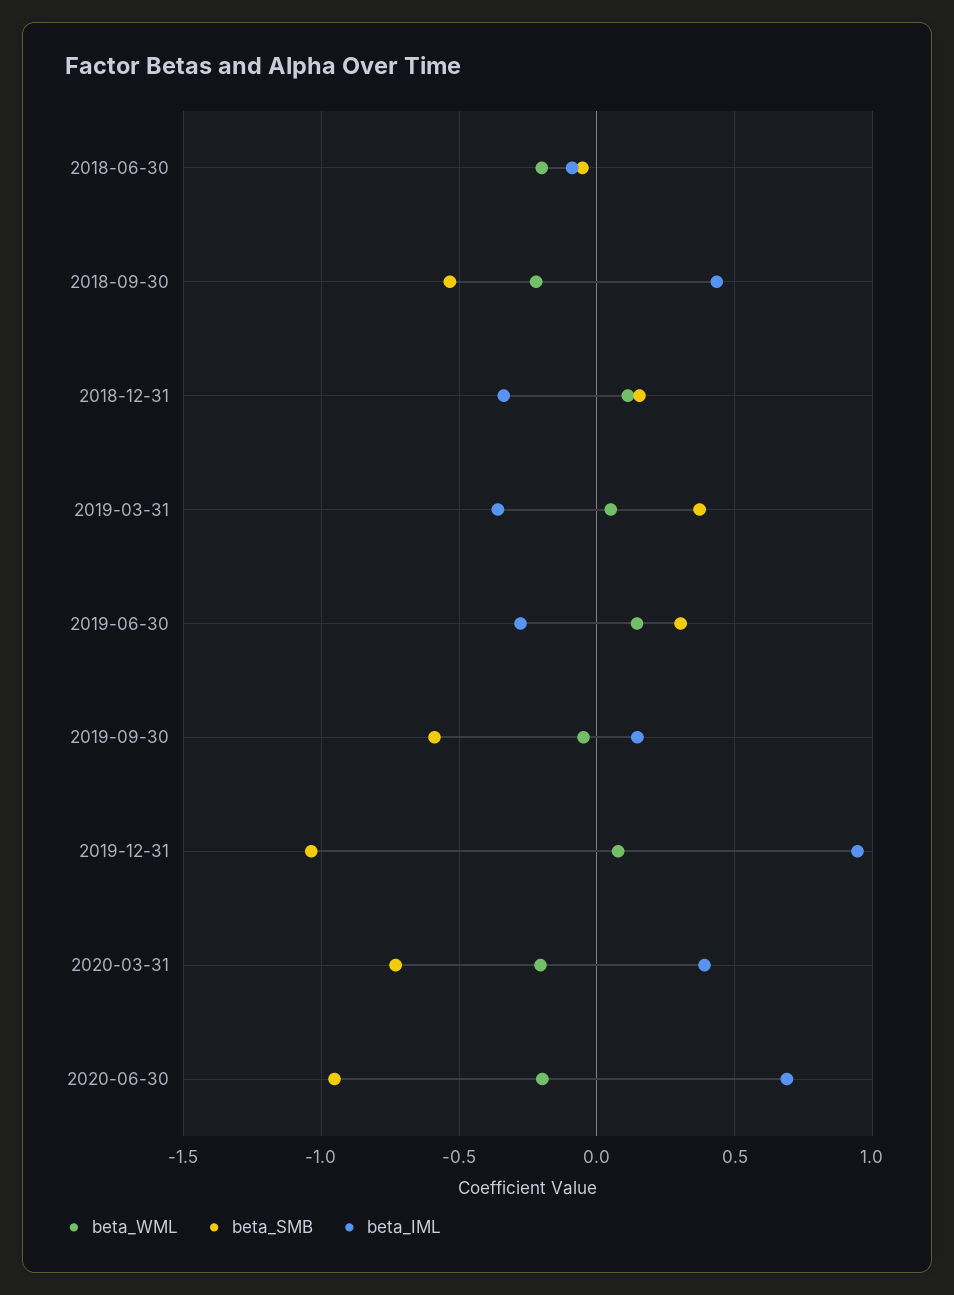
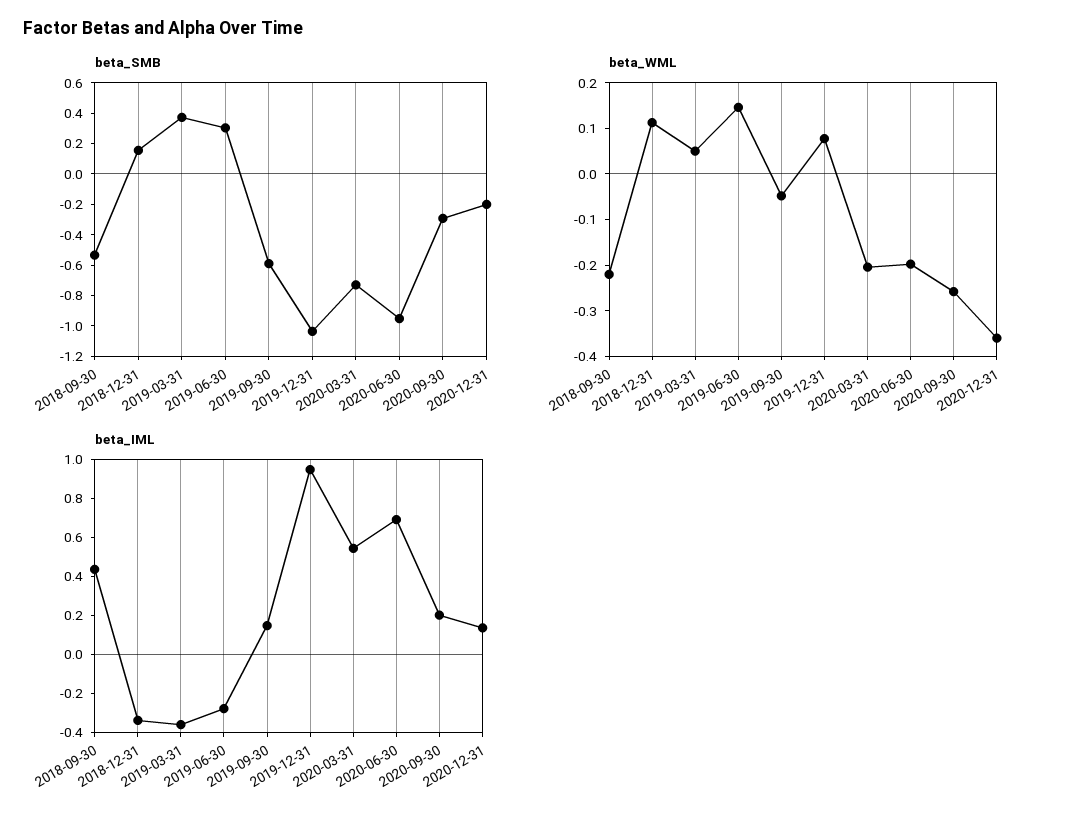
beta_WML, 2018-06-30: -0.2 -> none
beta_SMB, 2018-06-30: -0.05 -> none
beta_IML, 2018-06-30: -0.1 -> none
beta_IML, 2020-03-31: 0.4 -> 0.55
beta_SMB, 2020-09-30: none -> -0.3
beta_SMB, 2020-12-31: none -> -0.2
beta_WML, 2020-09-30: none -> -0.26
beta_WML, 2020-12-31: none -> -0.36
beta_IML, 2020-09-30: none -> 0.2
beta_IML, 2020-12-31: none -> 0.15

